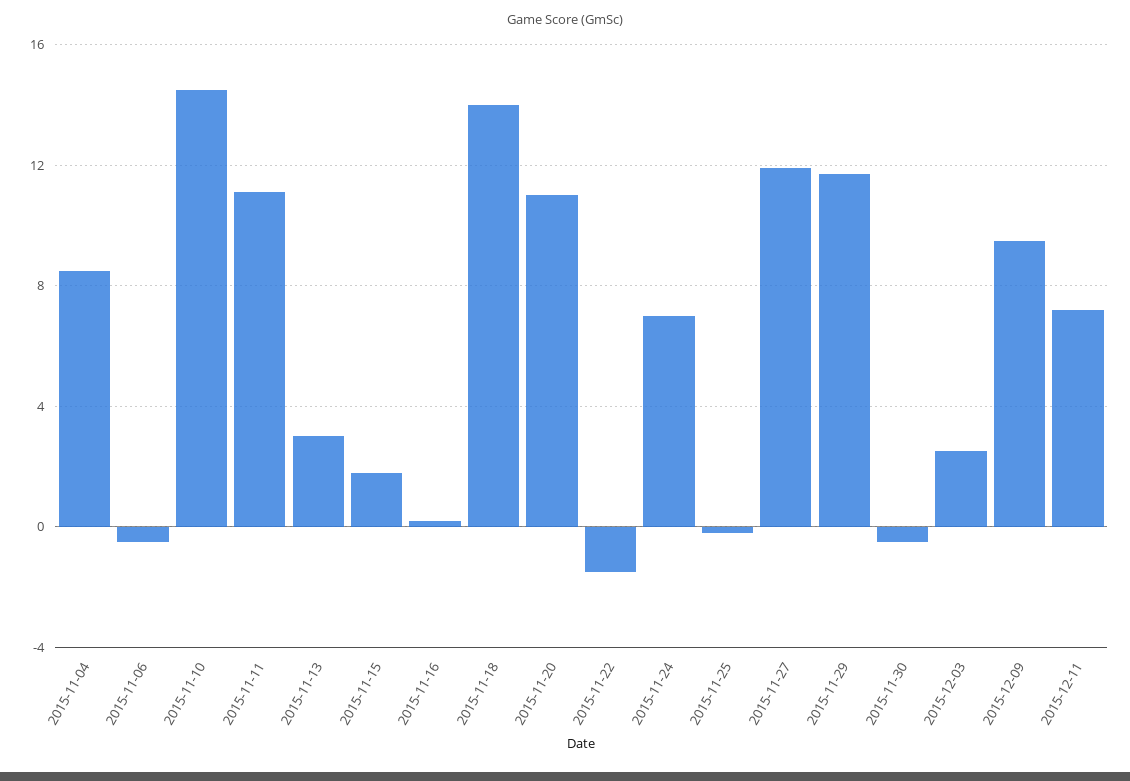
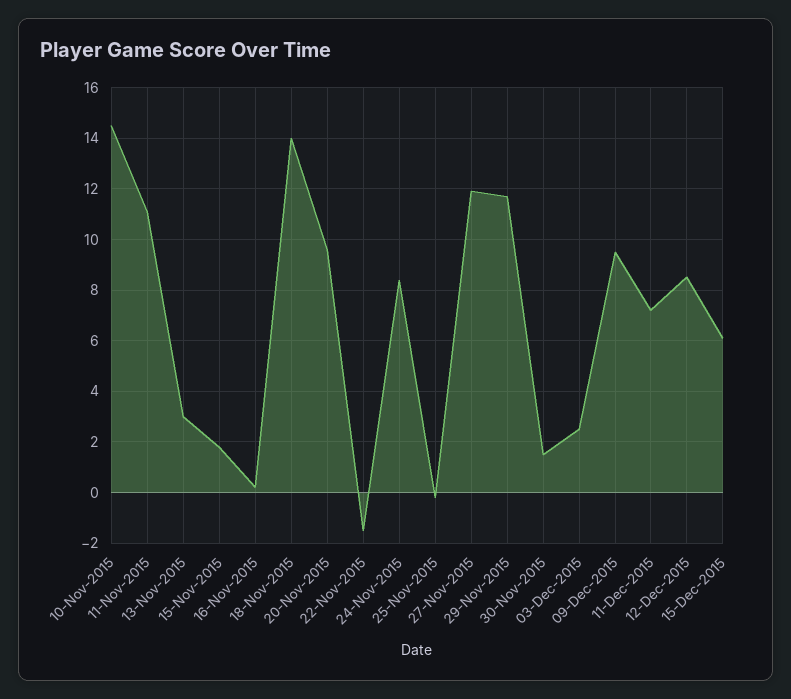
2015-11-04: 8.5 -> none
2015-11-06: -0.5 -> none
2015-11-20: 11 -> 9.5
2015-11-24: 7 -> 8.5
2015-11-30: -0.5 -> 1.5
12-Dec-2015: none -> 8.5
15-Dec-2015: none -> 6

